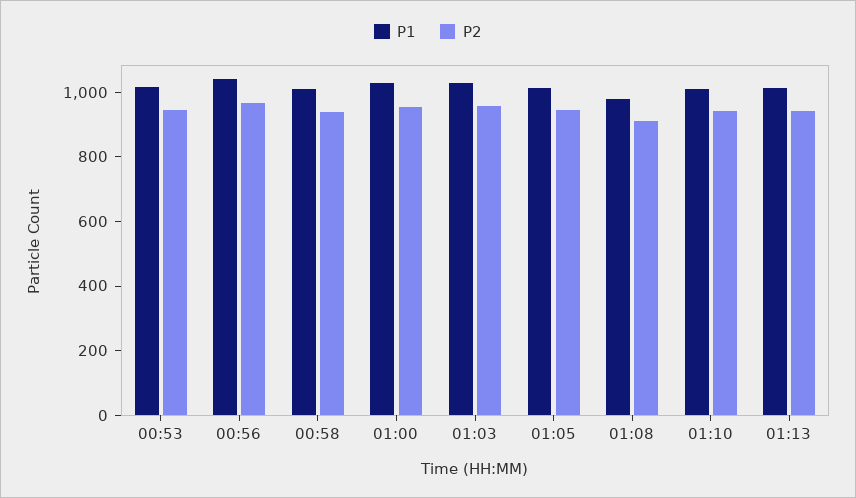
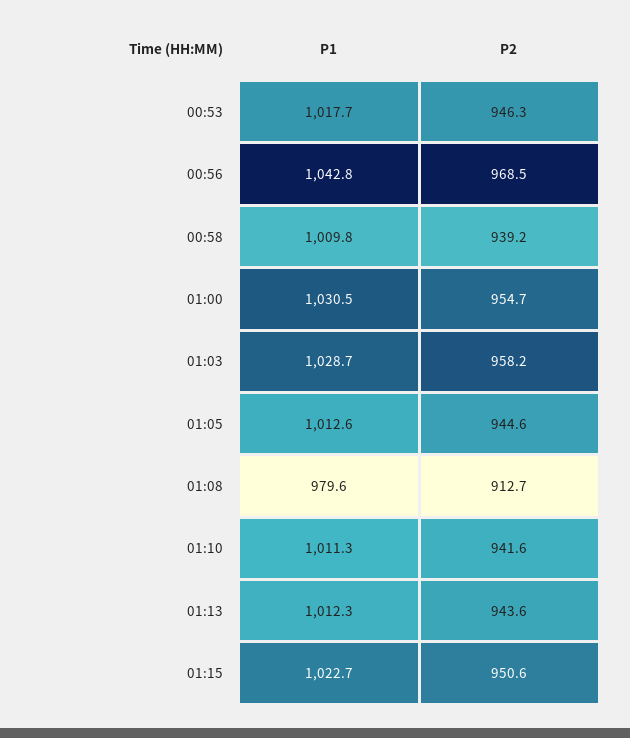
P1, 01:15: none -> 1022.7
P2, 01:15: none -> 950.6

